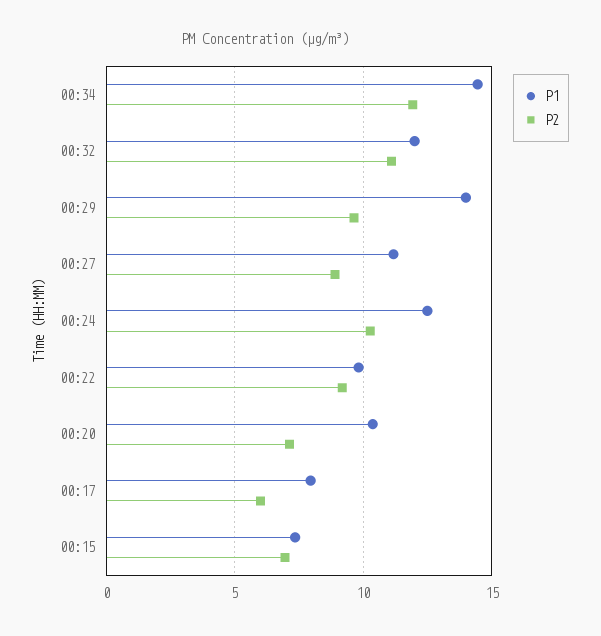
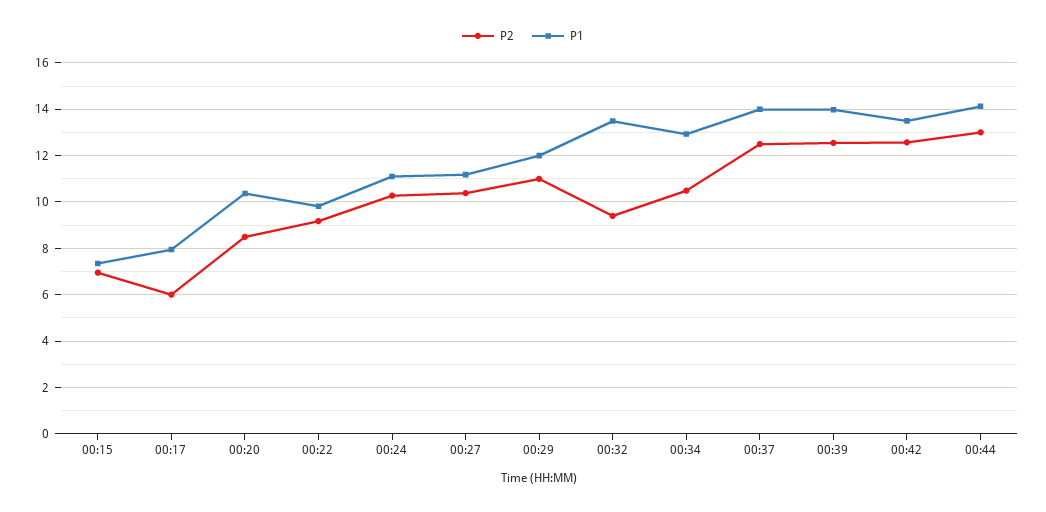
P1, 00:34: 14.5 -> 13
P2, 00:34: 12 -> 10.5
P1, 00:32: 12 -> 13.5
P2, 00:32: 11 -> 9.5
P1, 00:29: 14 -> 12
P2, 00:29: 9.5 -> 11
P2, 00:27: 9 -> 10.5
P1, 00:24: 12.5 -> 11
P2, 00:20: 7 -> 8.5
P2, 00:37: none -> 12.5
P1, 00:37: none -> 14
P2, 00:39: none -> 12.5
P1, 00:39: none -> 14
P2, 00:42: none -> 12.5
P1, 00:42: none -> 13.5
P2, 00:44: none -> 13
P1, 00:44: none -> 14

